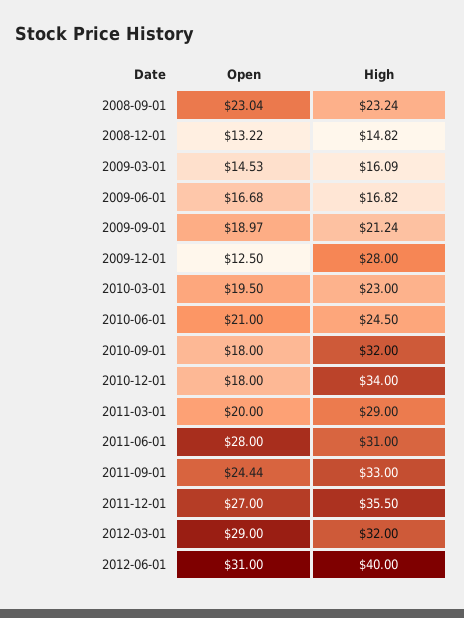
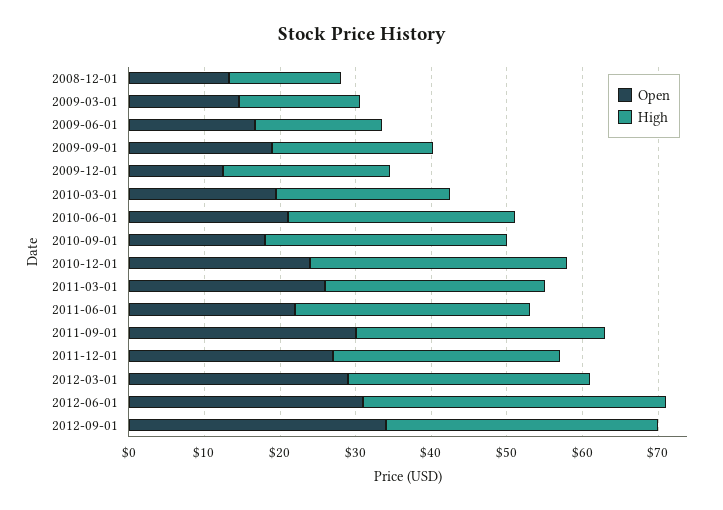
Open, 2008-09-01: 23.04 -> none
High, 2008-09-01: 23.24 -> none
High, 2009-12-01: 28 -> 22
High, 2010-06-01: 24.5 -> 30
Open, 2010-12-01: 18 -> 24
Open, 2011-03-01: 20 -> 26
Open, 2011-06-01: 28 -> 22
Open, 2011-09-01: 24.44 -> 30
High, 2011-12-01: 35.5 -> 30
Open, 2012-09-01: none -> 34
High, 2012-09-01: none -> 36

